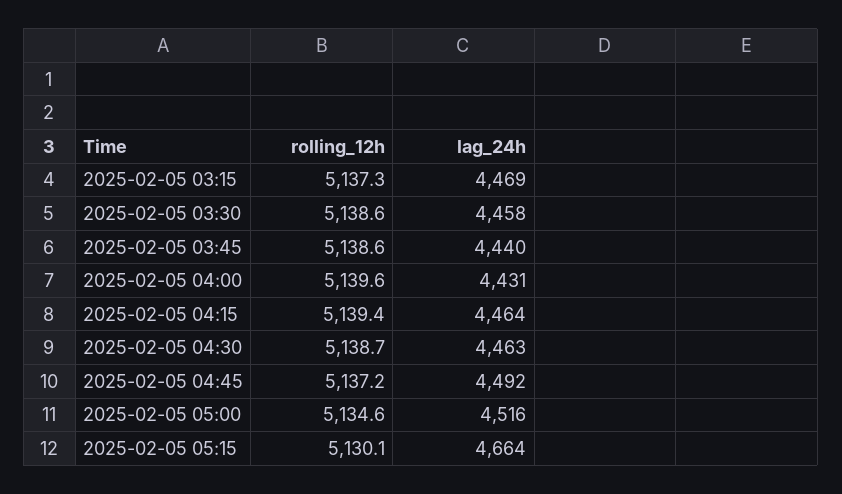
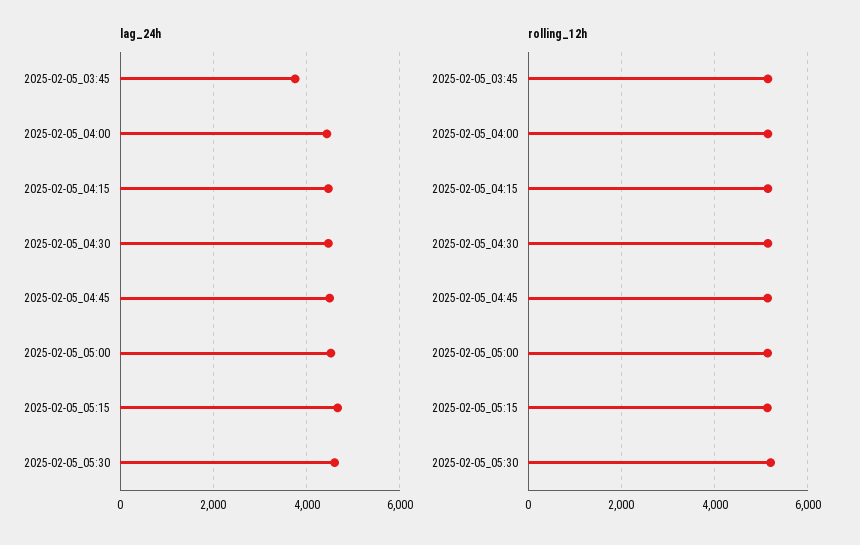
rolling_12h, 2025-02-05 03:15: 5137.3 -> none
lag_24h, 2025-02-05 03:15: 4469 -> none
rolling_12h, 2025-02-05 03:30: 5138.6 -> none
lag_24h, 2025-02-05 03:30: 4458 -> none
lag_24h, 2025-02-05 03:45: 4440 -> 3800
lag_24h, 2025-02-05_05:30: none -> 4600
rolling_12h, 2025-02-05_05:30: none -> 5200

